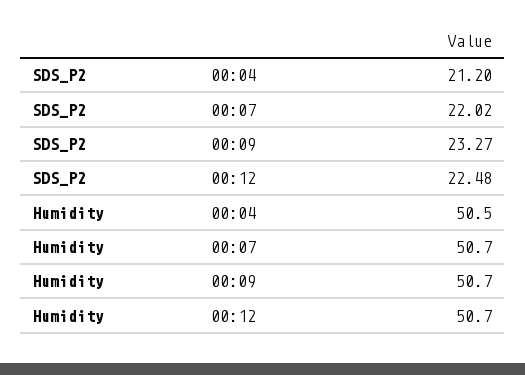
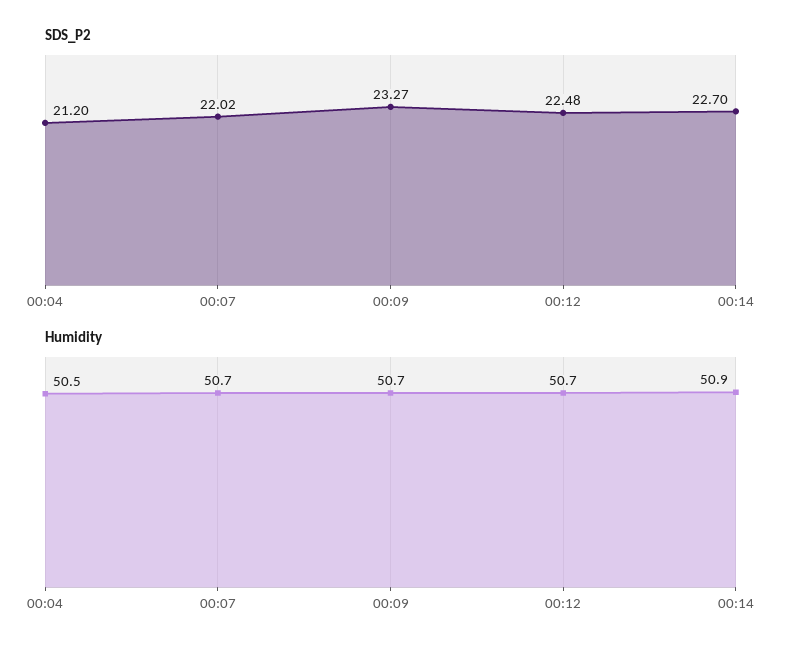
SDS_P2, 00:14: none -> 22.7
Humidity, 00:14: none -> 50.9

